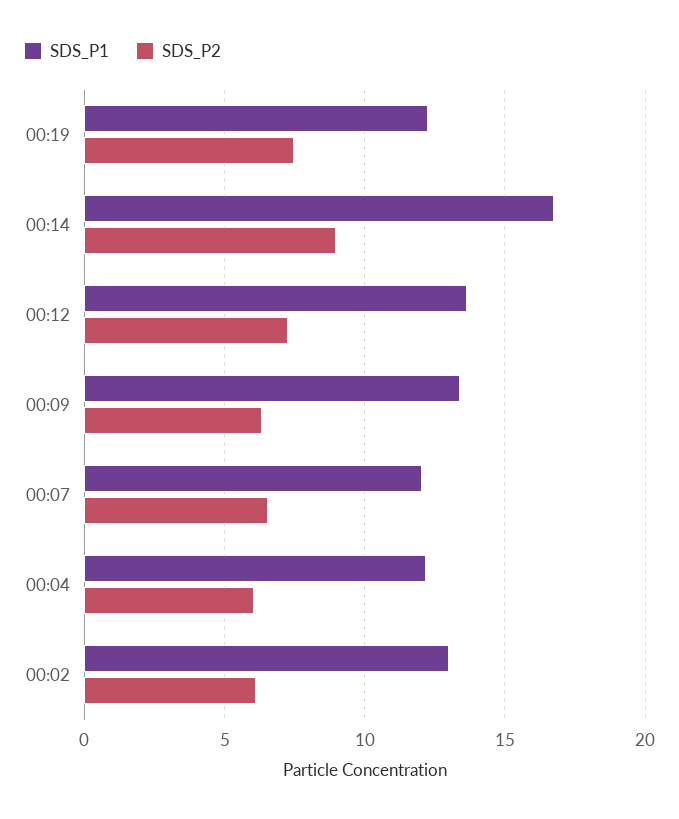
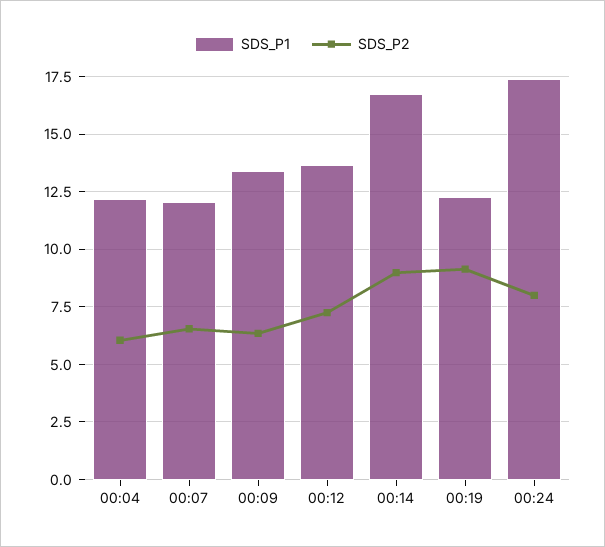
SDS_P2, 00:19: 7.5 -> 9
SDS_P1, 00:02: 13 -> none
SDS_P2, 00:02: 6 -> none
SDS_P1, 00:24: none -> 17.5
SDS_P2, 00:24: none -> 8

